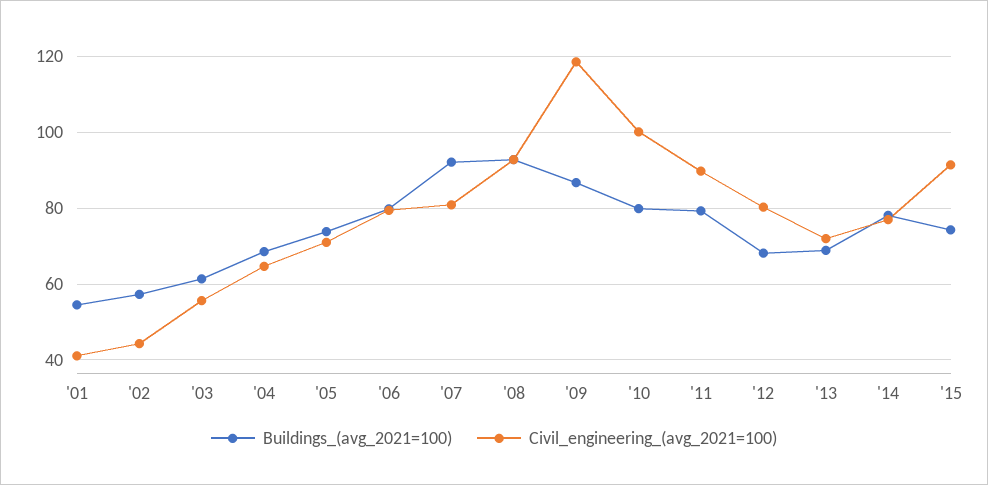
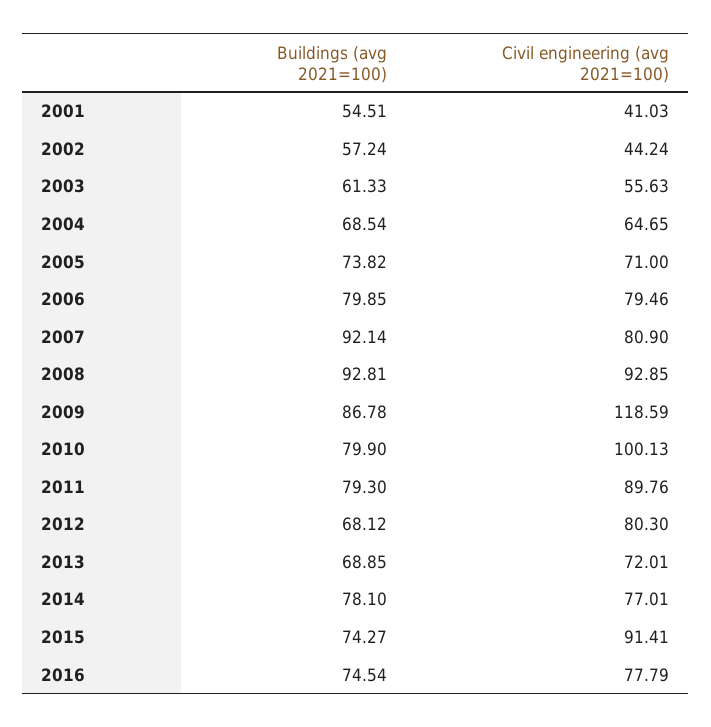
Buildings_(avg_2021=100), 2016: none -> 74.54
Civil_engineering_(avg_2021=100), 2016: none -> 77.79

